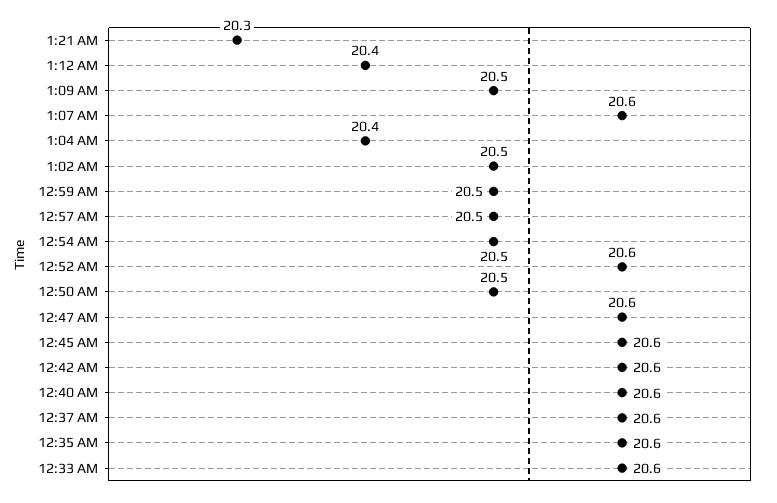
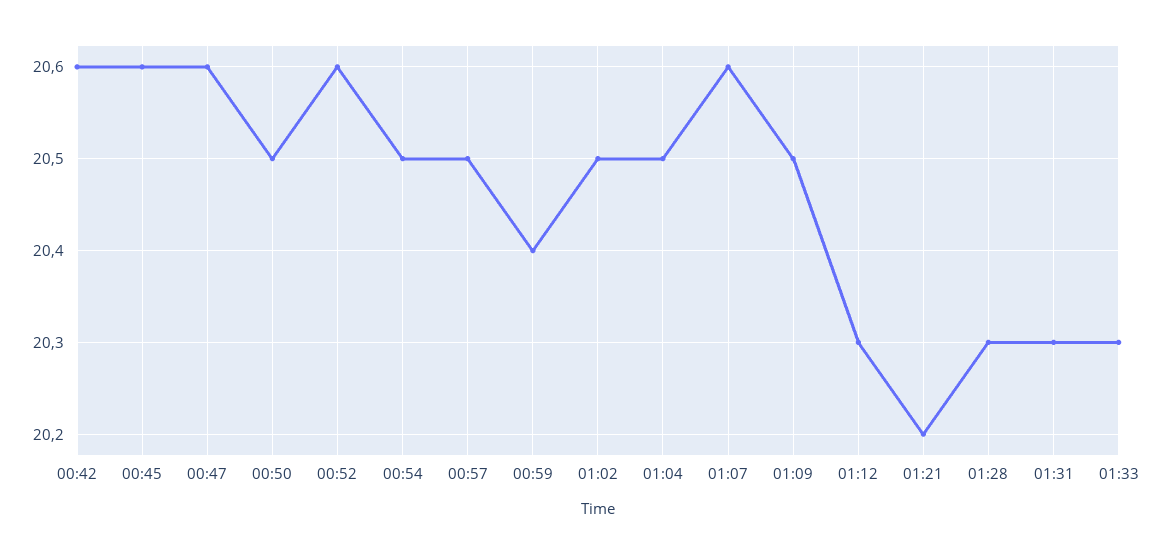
1:21 AM: 20.3 -> 20.2
1:12 AM: 20.4 -> 20.3
1:04 AM: 20.4 -> 20.5
12:59 AM: 20.5 -> 20.4
12:40 AM: 20.6 -> none
12:37 AM: 20.6 -> none
12:35 AM: 20.6 -> none
12:33 AM: 20.6 -> none
01:28: none -> 20.3
01:31: none -> 20.3
01:33: none -> 20.3

